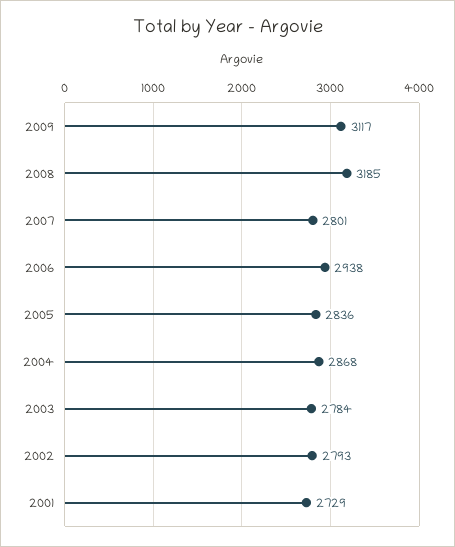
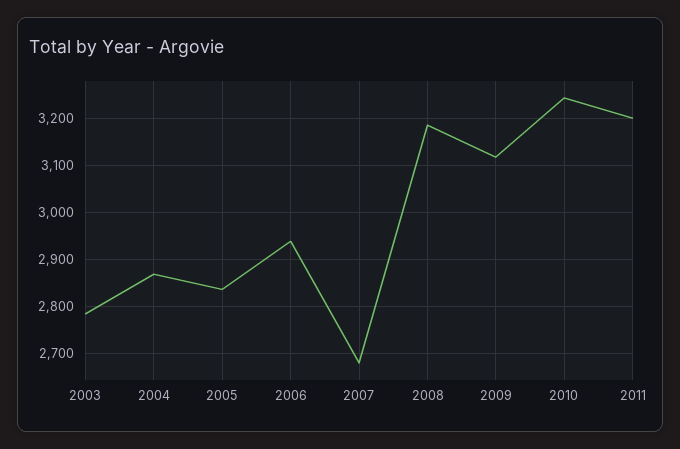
2007: 2801 -> 2680
2002: 2793 -> none
2001: 2729 -> none
2010: none -> 3240
2011: none -> 3200

